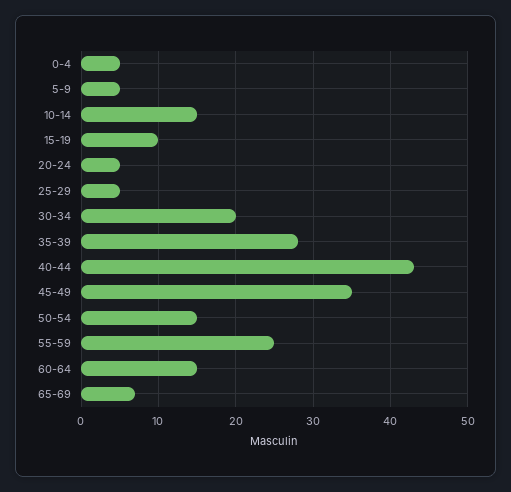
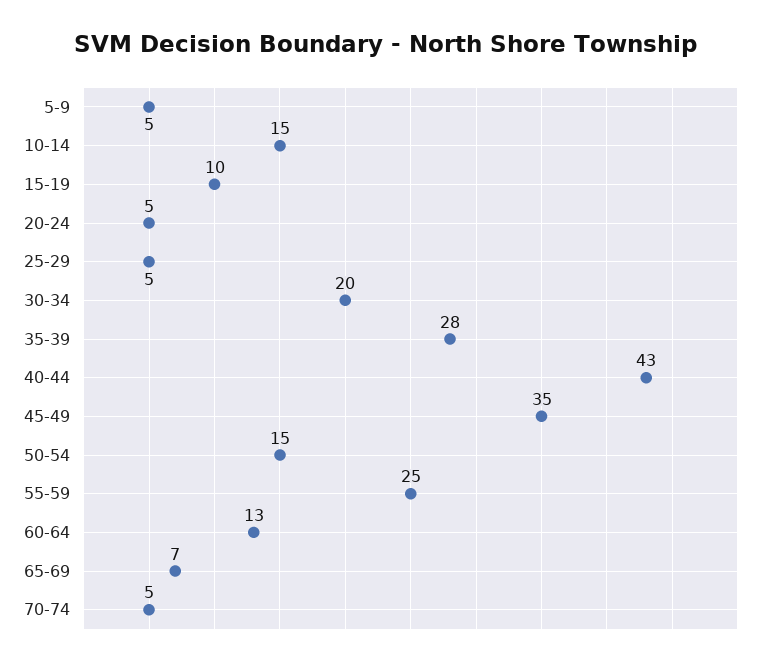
0-4: 5 -> none
60-64: 15 -> 13
70-74: none -> 5

